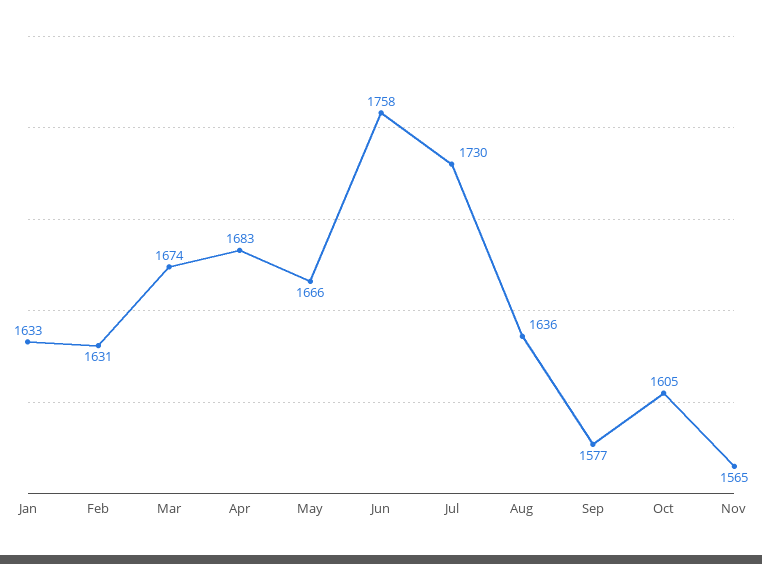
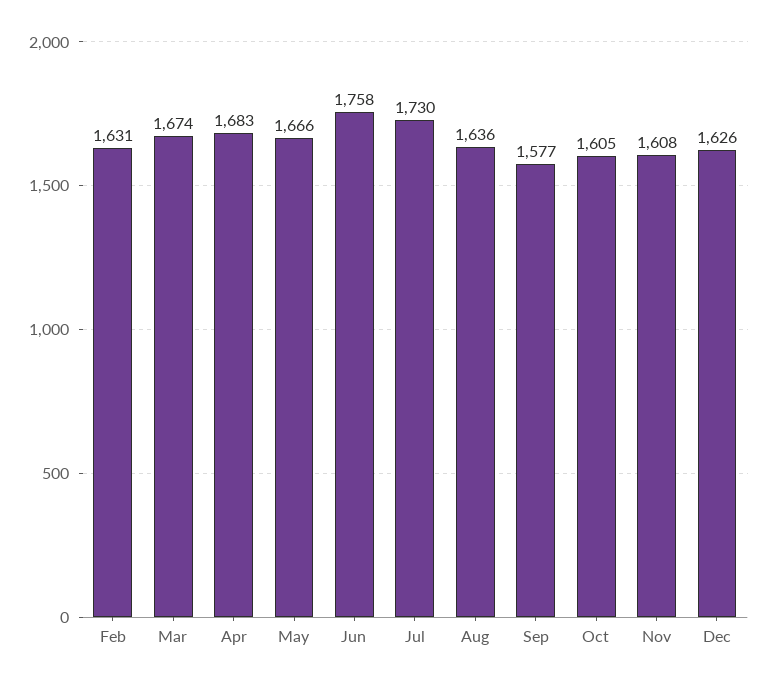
Jan: 1633 -> none
Nov: 1565 -> 1608
Dec: none -> 1626

